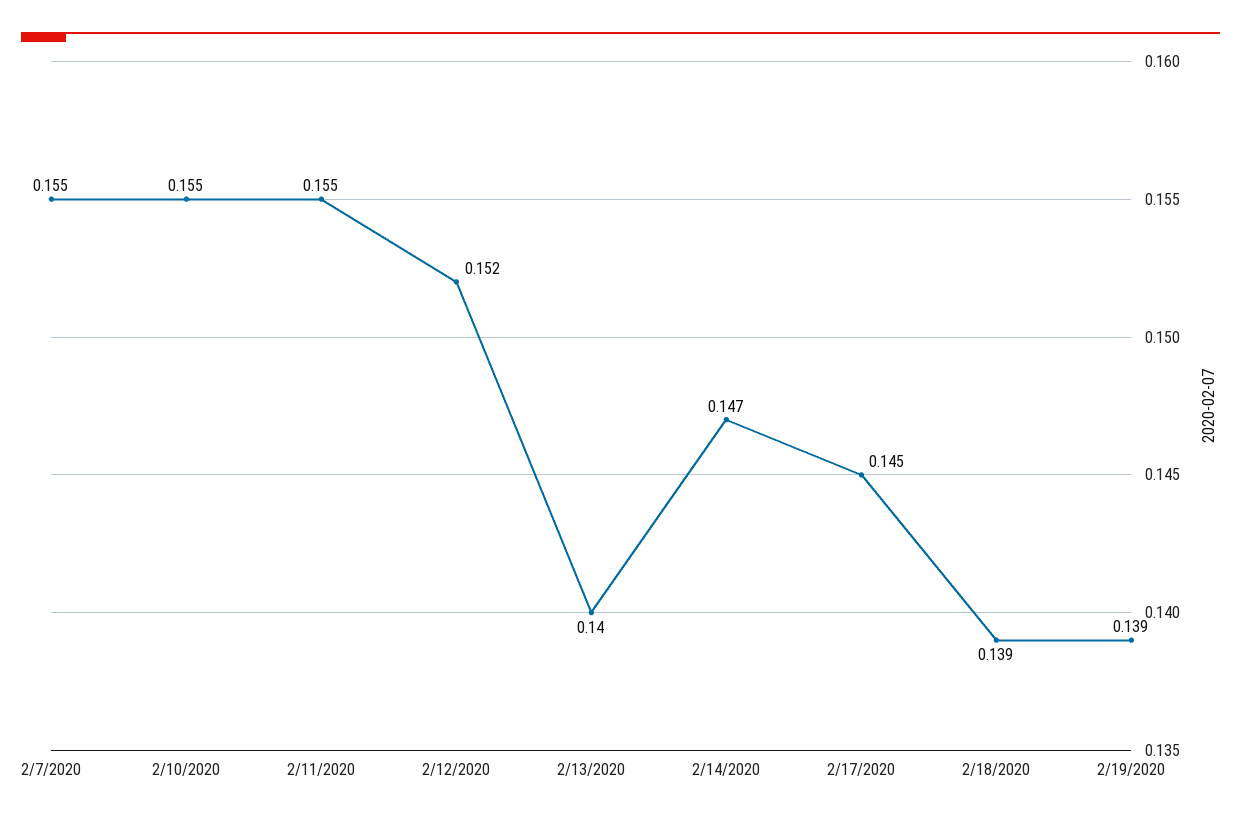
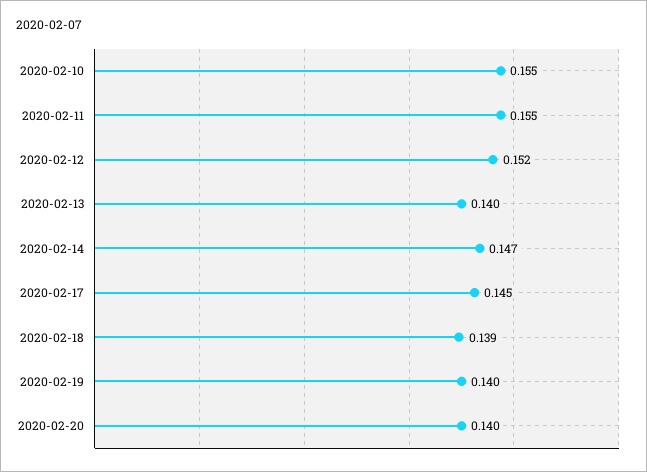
2/7/2020: 0.155 -> none
2/19/2020: 0.139 -> 0.14
2020-02-20: none -> 0.14

